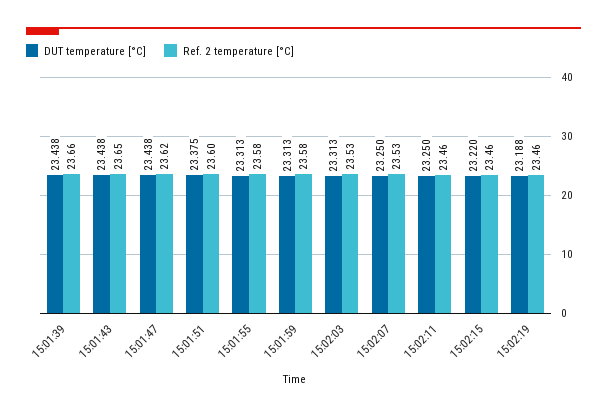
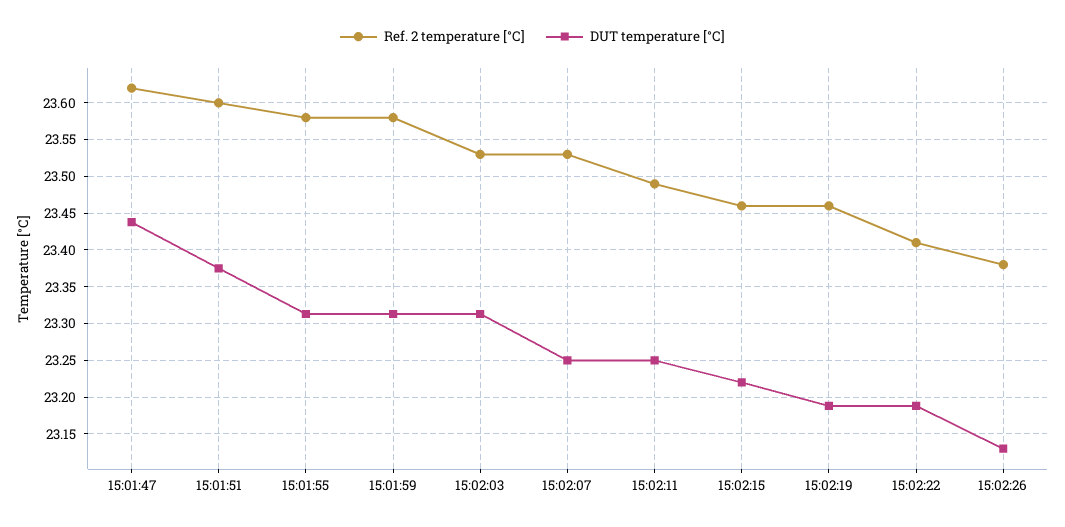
DUT temperature [°C], 15:01:39: 23.438 -> none
Ref. 2 temperature [°C], 15:01:39: 23.66 -> none
DUT temperature [°C], 15:01:43: 23.438 -> none
Ref. 2 temperature [°C], 15:01:43: 23.65 -> none
Ref. 2 temperature [°C], 15:02:11: 23.46 -> 23.49
Ref. 2 temperature [°C], 15:02:22: none -> 23.41
DUT temperature [°C], 15:02:22: none -> 23.19
Ref. 2 temperature [°C], 15:02:26: none -> 23.38
DUT temperature [°C], 15:02:26: none -> 23.13

